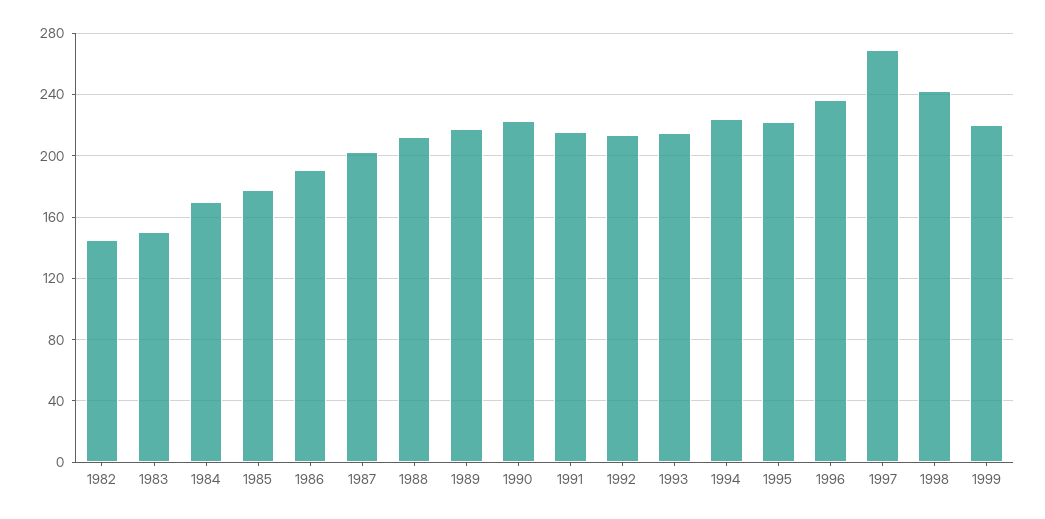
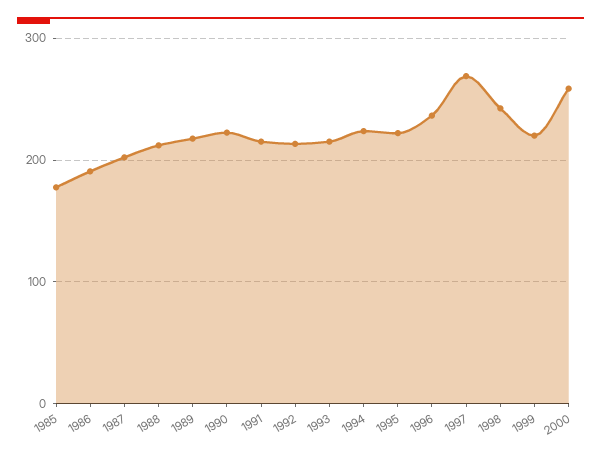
1982: 145 -> none
1983: 150 -> none
1984: 170 -> none
2000: none -> 260

